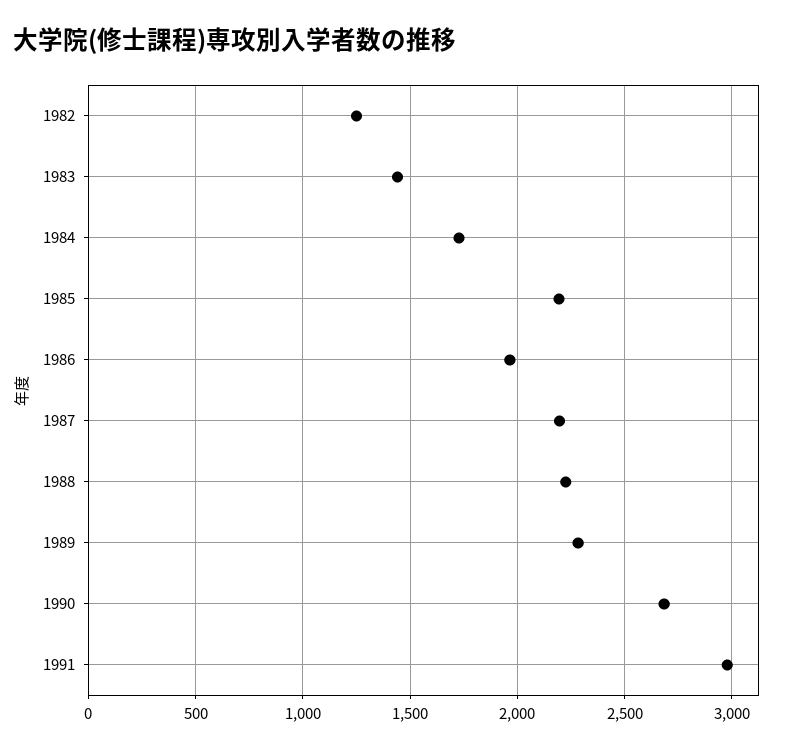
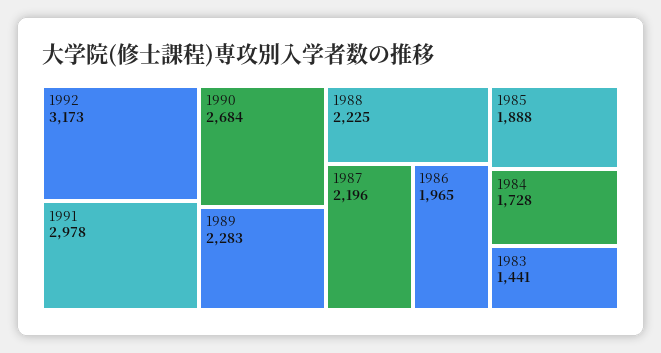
1982: 1250 -> none
1985: 2200 -> 1888
1992: none -> 3173

